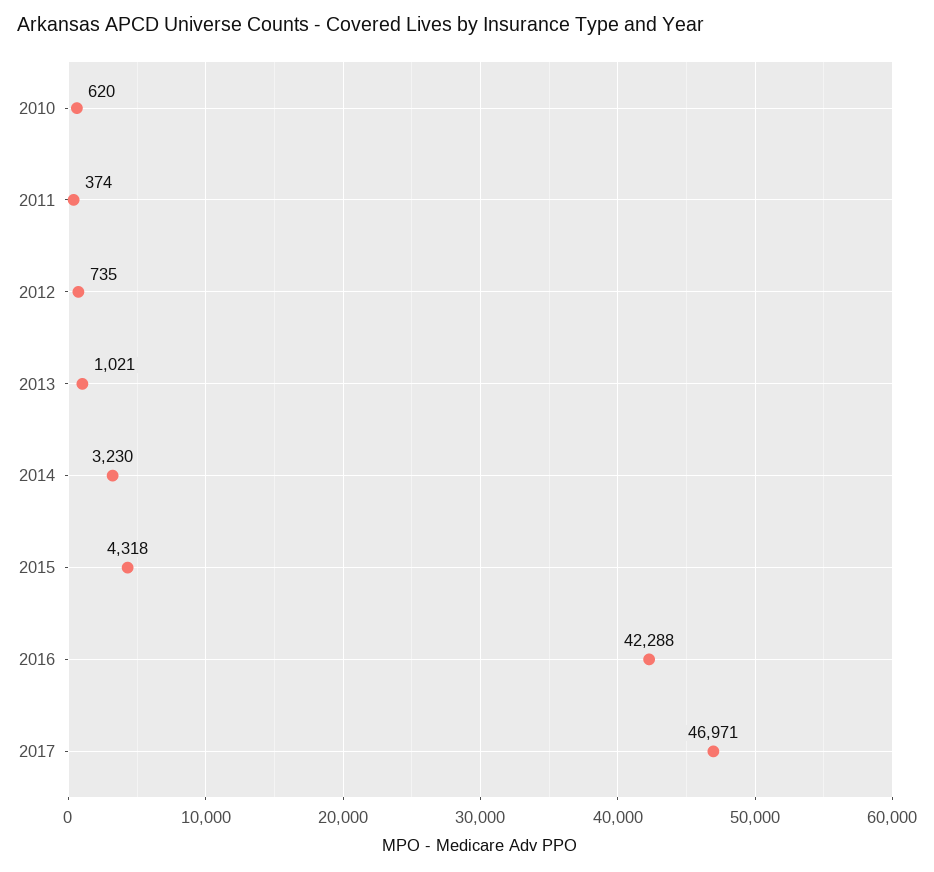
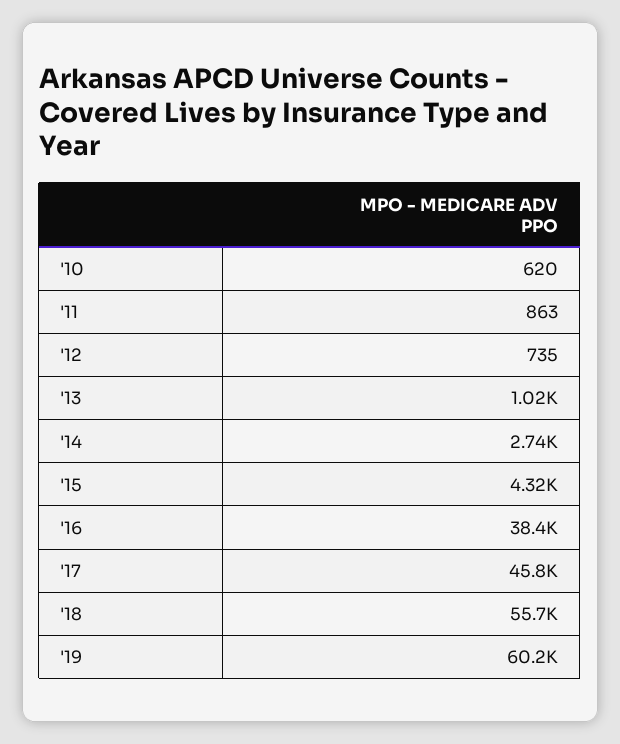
2011: 374 -> 863
2014: 3230 -> 2740
2016: 42288 -> 38400
2017: 46971 -> 45800
'18: none -> 55700
'19: none -> 60200

